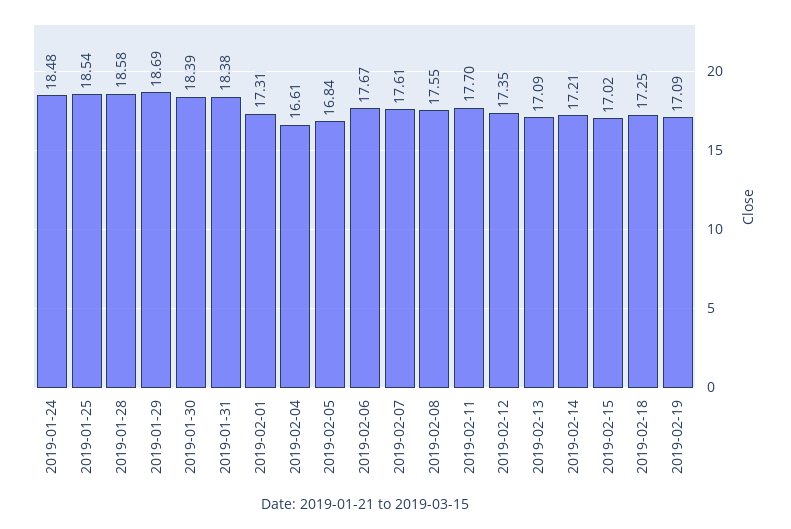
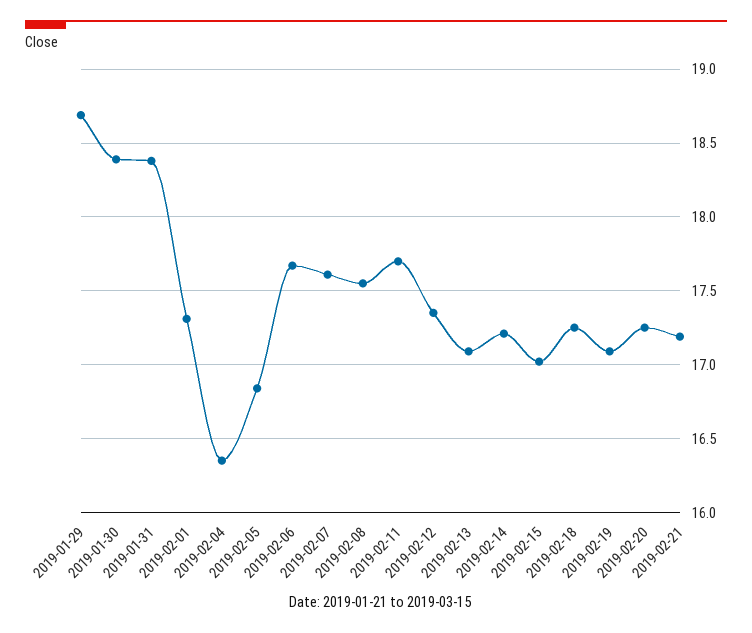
2019-01-24: 18.48 -> none
2019-01-25: 18.54 -> none
2019-01-28: 18.58 -> none
2019-02-04: 16.61 -> 16.35
2019-02-20: none -> 17.25
2019-02-21: none -> 17.2

